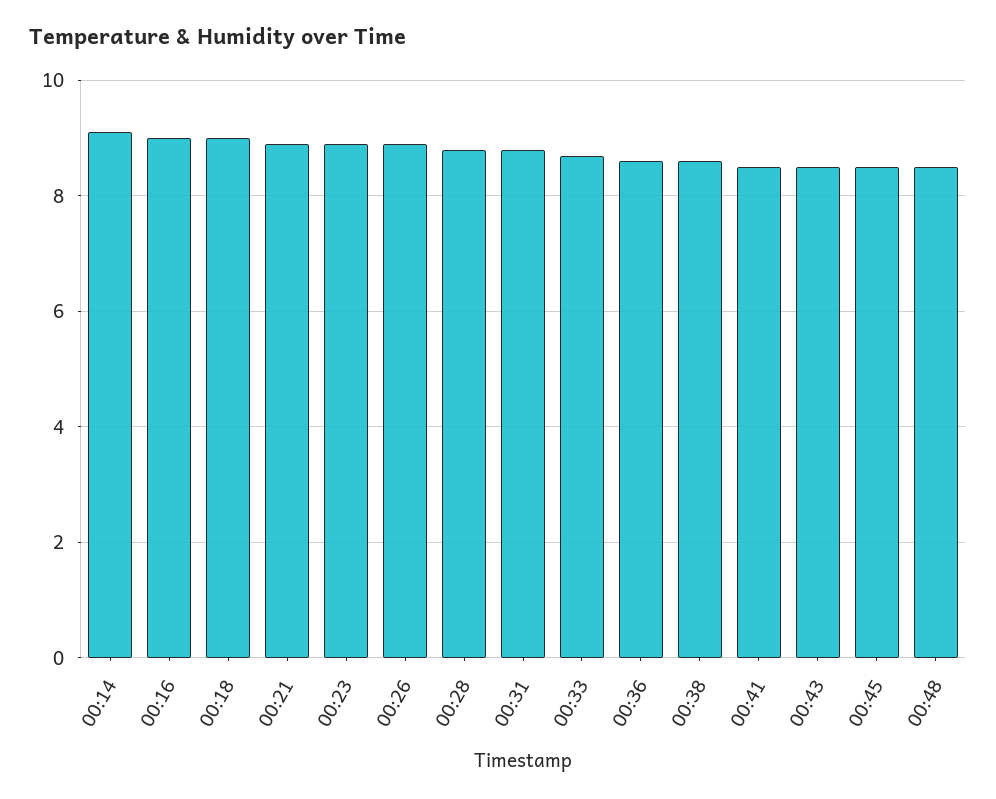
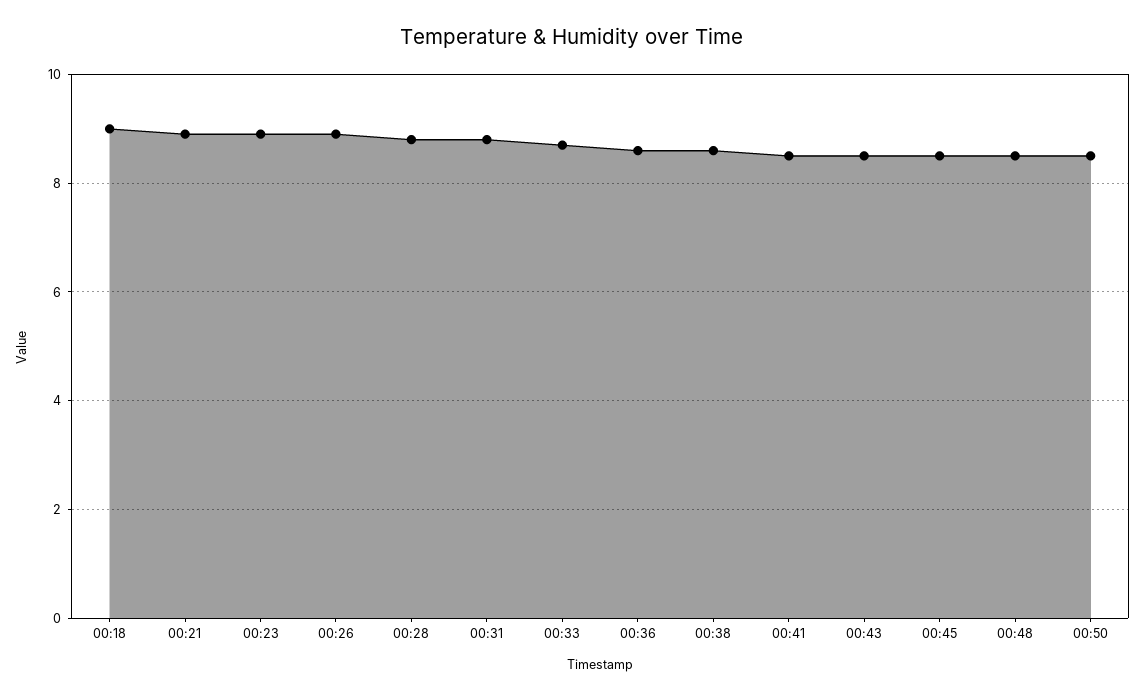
00:14: 9 -> none
00:16: 9 -> none
00:50: none -> 8.5

